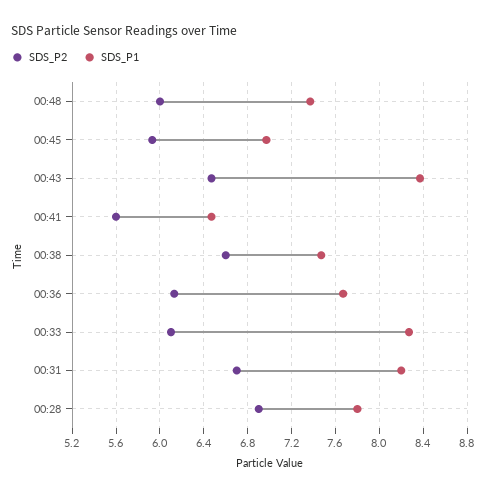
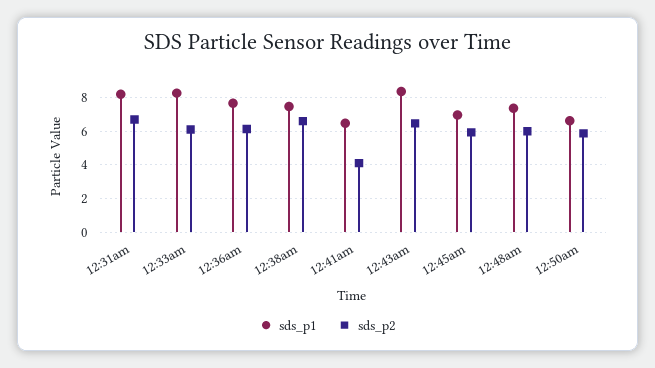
SDS_P2, 00:41: 5.6 -> 4
SDS_P2, 00:28: 6.9 -> none
SDS_P1, 00:28: 7.8 -> none
SDS_P1, 12:50am: none -> 6.5
SDS_P2, 12:50am: none -> 6

